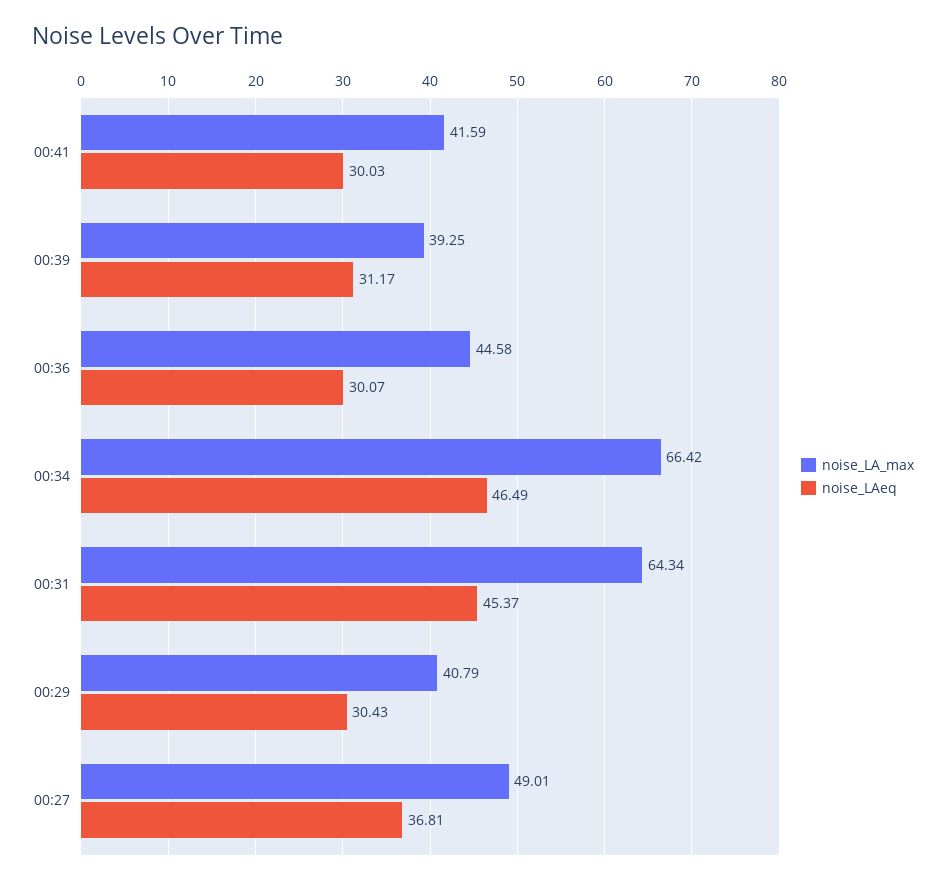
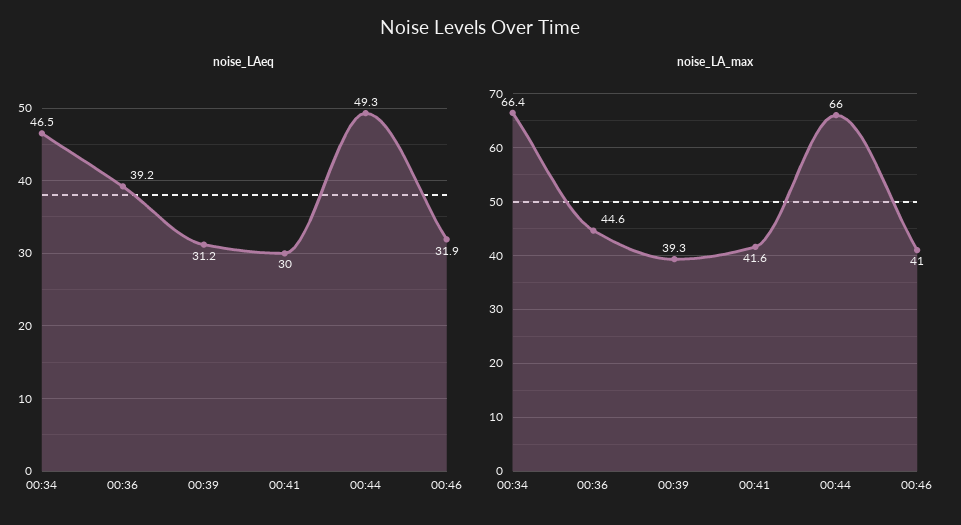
noise_LAeq, 00:36: 30.07 -> 39.2
noise_LA_max, 00:31: 64.34 -> none
noise_LAeq, 00:31: 45.37 -> none
noise_LA_max, 00:29: 40.79 -> none
noise_LAeq, 00:29: 30.43 -> none
noise_LA_max, 00:27: 49.01 -> none
noise_LAeq, 00:27: 36.81 -> none
noise_LAeq, 00:44: none -> 49.3
noise_LAeq, 00:46: none -> 31.9
noise_LA_max, 00:44: none -> 66
noise_LA_max, 00:46: none -> 41

